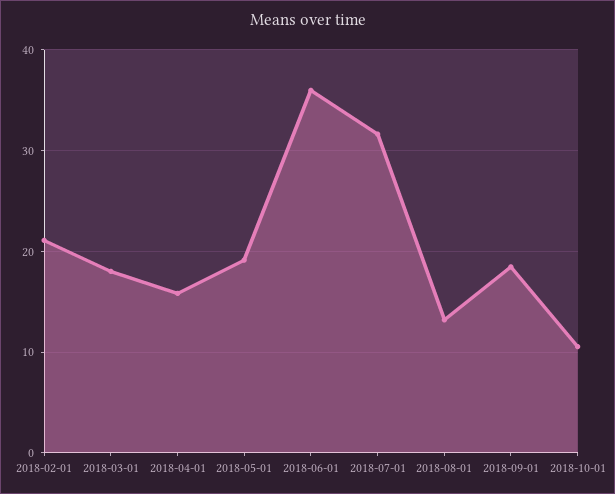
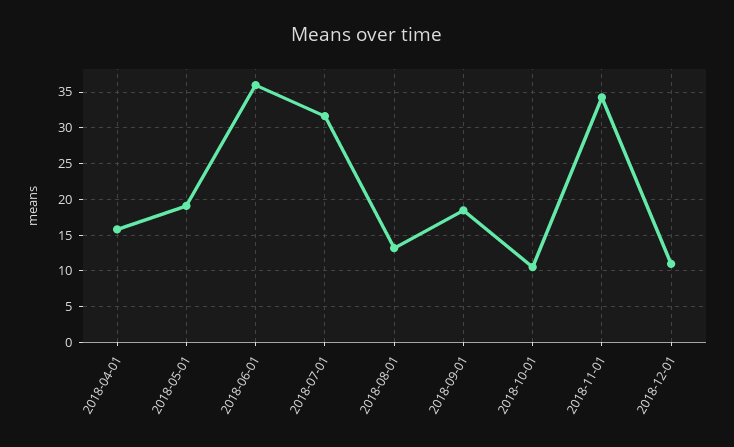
2018-02-01: 21 -> none
2018-03-01: 18 -> none
2018-11-01: none -> 34
2018-12-01: none -> 11

